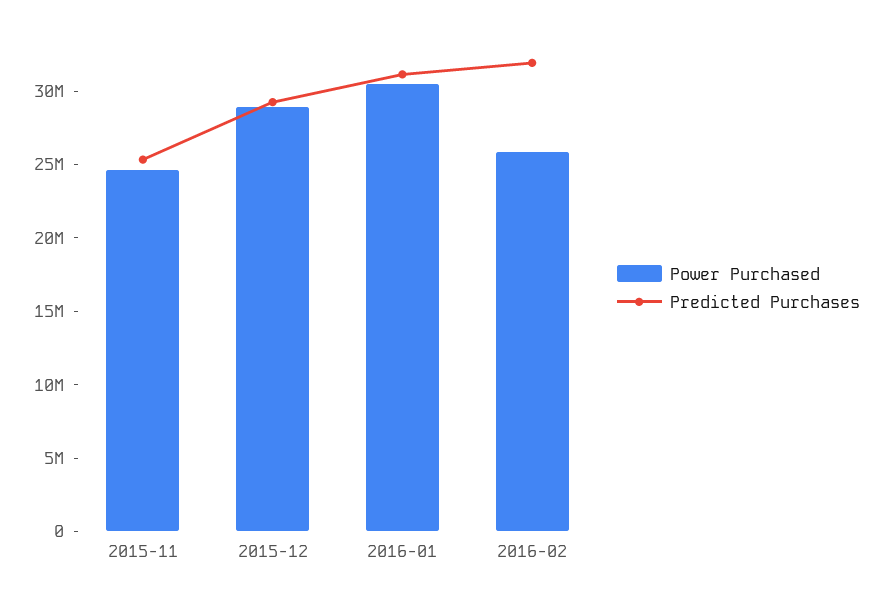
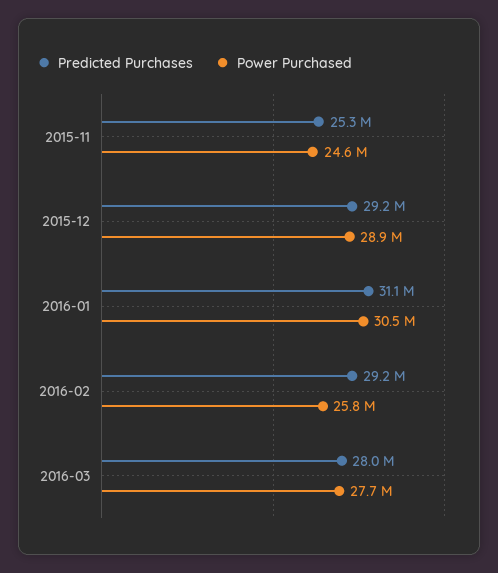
Predicted Purchases, 2016-02: 32000000 -> 29200000
Predicted Purchases, 2016-03: none -> 28000000
Power Purchased, 2016-03: none -> 27700000

